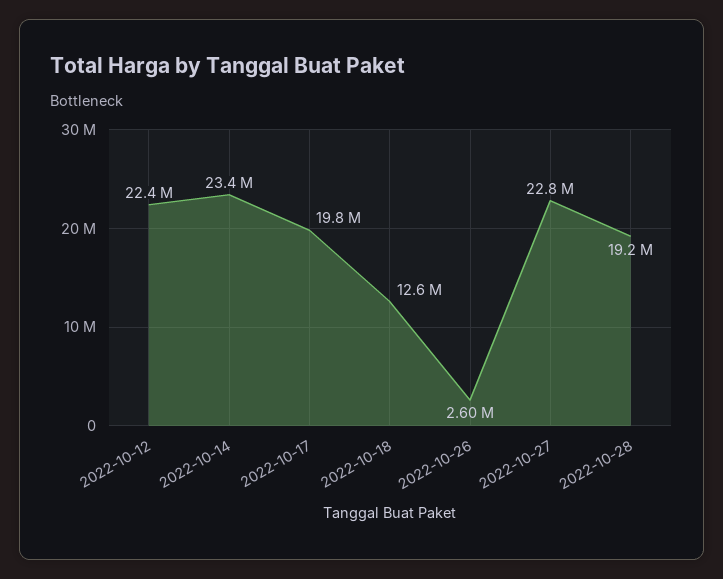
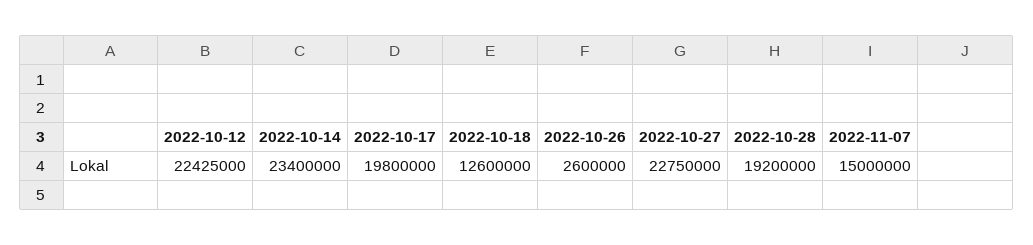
2022-11-07: none -> 15000000

